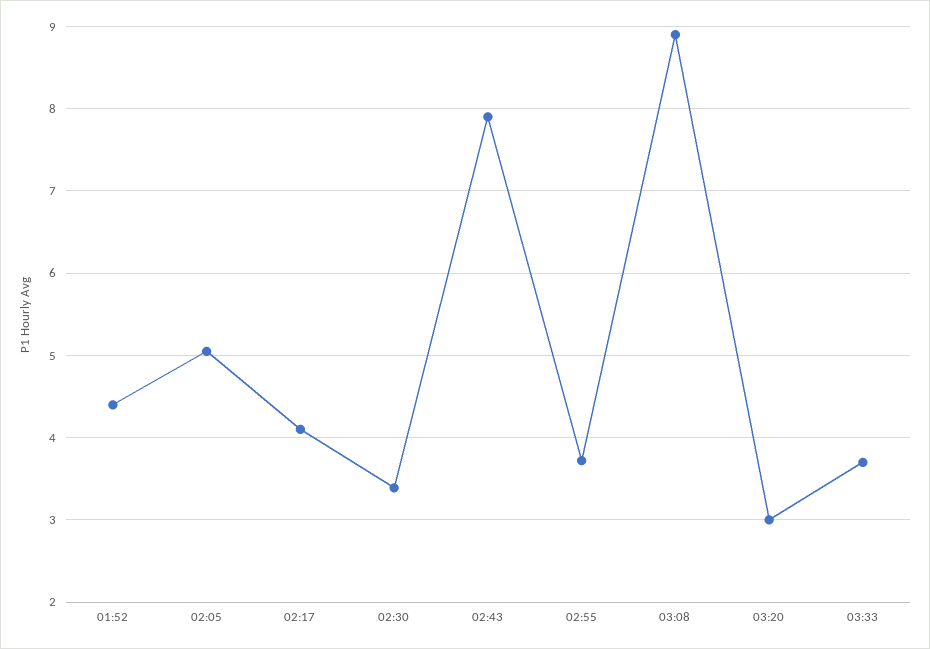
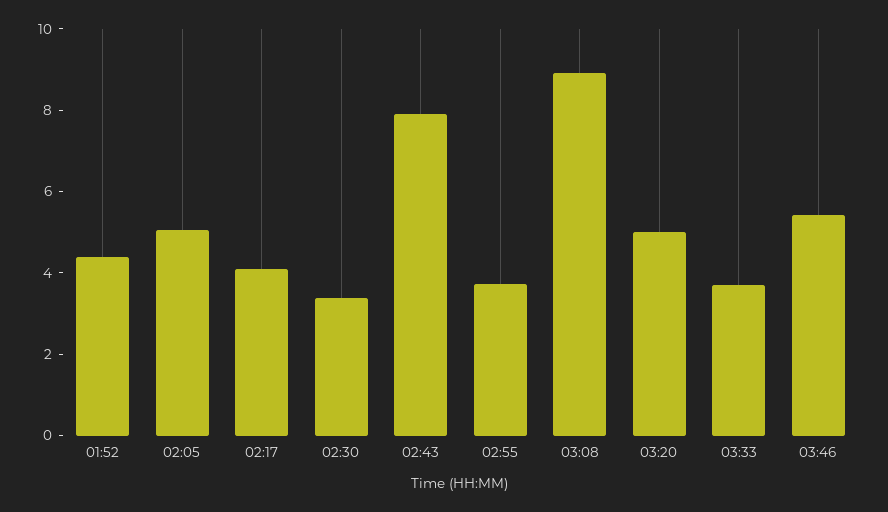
03:20: 3 -> 5
03:46: none -> 5.5

